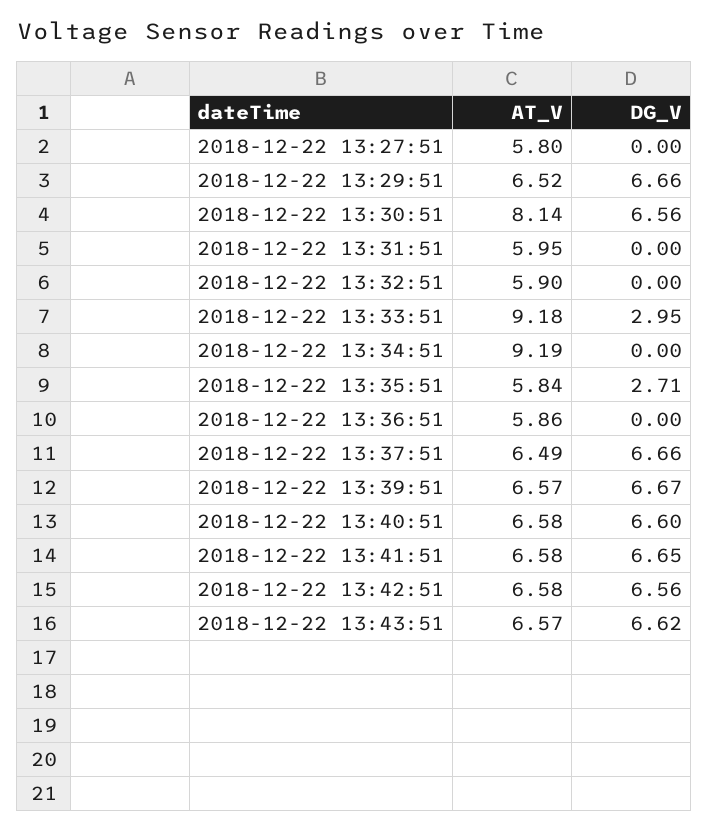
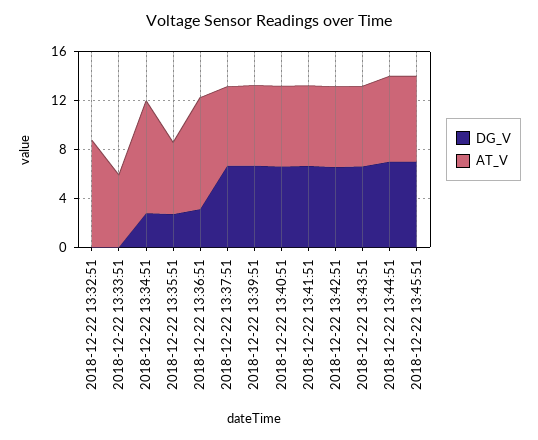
AT_V, 2018-12-22 13:27:51: 5.8 -> none
DG_V, 2018-12-22 13:27:51: 0 -> none
AT_V, 2018-12-22 13:29:51: 6.52 -> none
DG_V, 2018-12-22 13:29:51: 6.66 -> none
AT_V, 2018-12-22 13:30:51: 8.14 -> none
DG_V, 2018-12-22 13:30:51: 6.56 -> none
AT_V, 2018-12-22 13:31:51: 5.95 -> none
DG_V, 2018-12-22 13:31:51: 0 -> none
AT_V, 2018-12-22 13:32:51: 5.9 -> 9
AT_V, 2018-12-22 13:33:51: 9.18 -> 6
DG_V, 2018-12-22 13:33:51: 2.95 -> 0
DG_V, 2018-12-22 13:34:51: 0 -> 3
AT_V, 2018-12-22 13:36:51: 5.86 -> 9
DG_V, 2018-12-22 13:36:51: 0 -> 3
DG_V, 2018-12-22 13:44:51: none -> 7
AT_V, 2018-12-22 13:44:51: none -> 7
DG_V, 2018-12-22 13:45:51: none -> 7
AT_V, 2018-12-22 13:45:51: none -> 7

